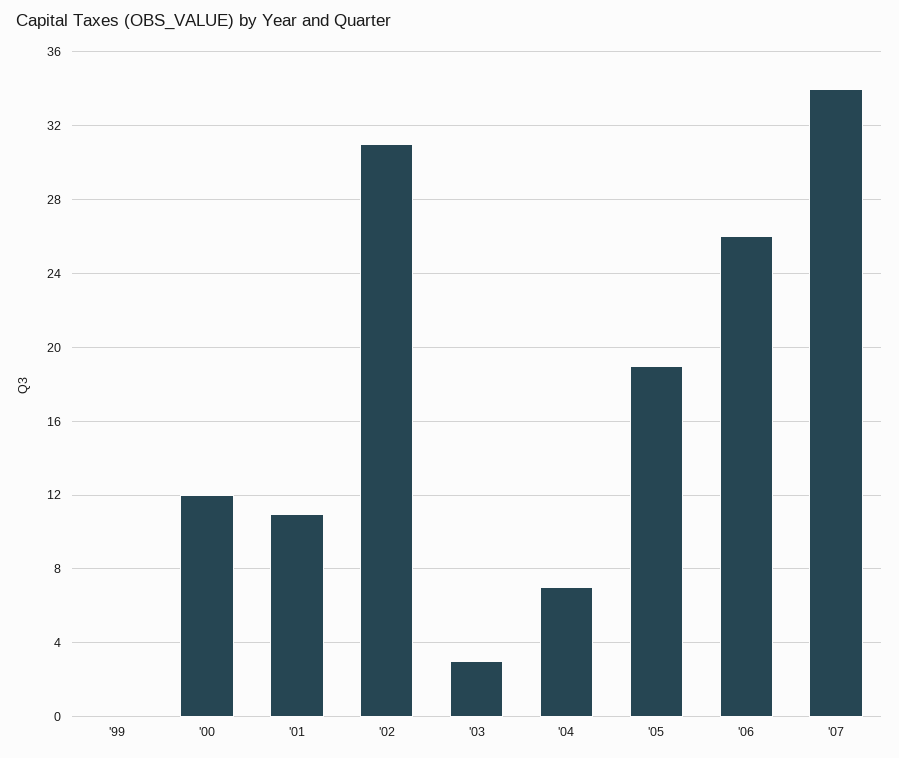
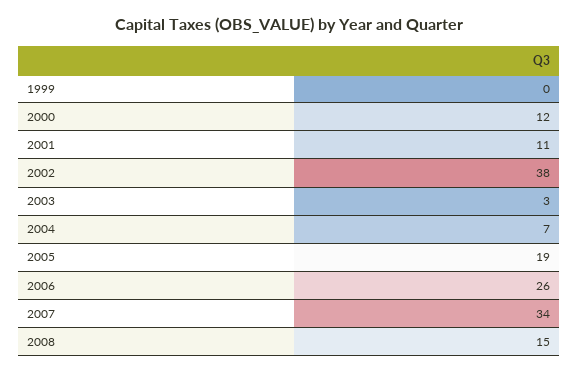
'02: 31 -> 38
2008: none -> 15

